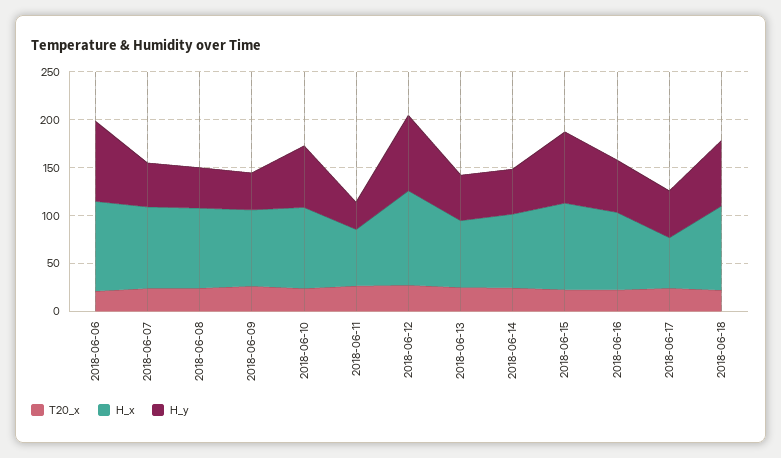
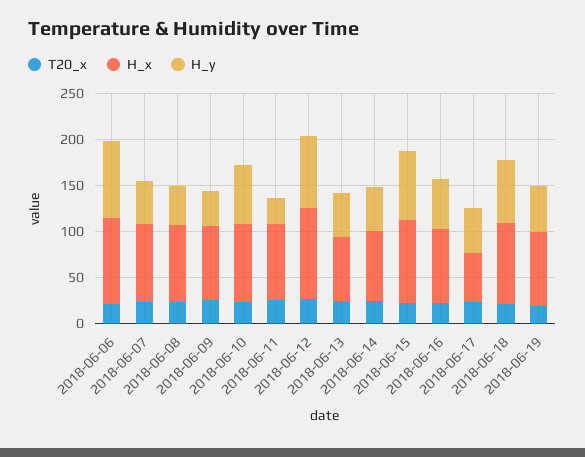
H_x, 2018-06-11: 60 -> 80
T20_x, 2018-06-19: none -> 20
H_x, 2018-06-19: none -> 80
H_y, 2018-06-19: none -> 50

